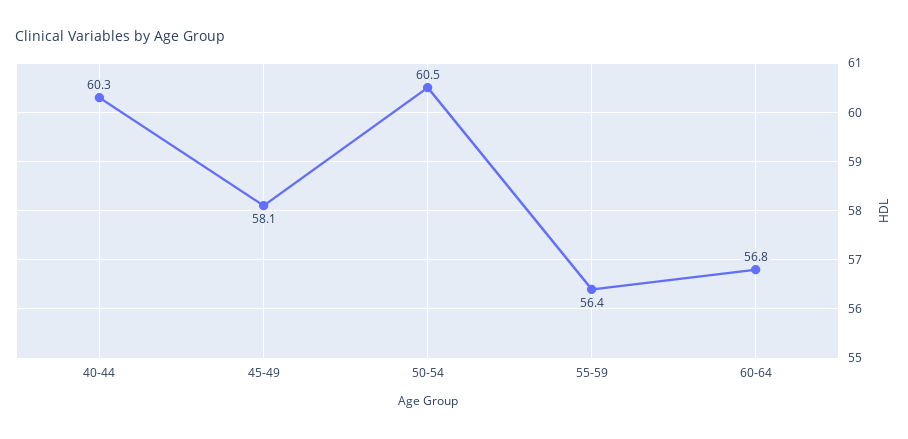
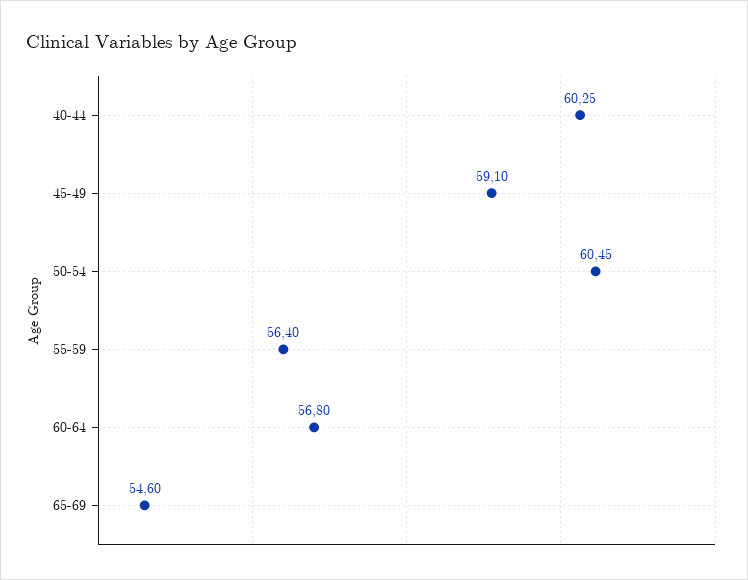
45-49: 58.1 -> 59.1
65-69: none -> 54.6

